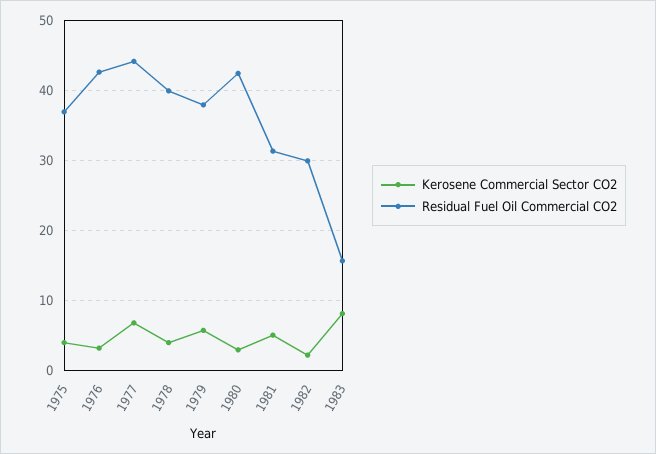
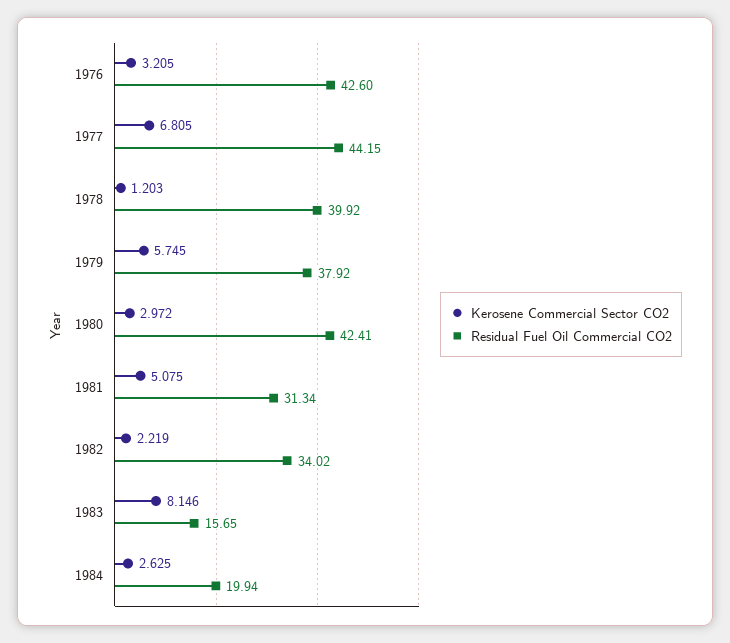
Kerosene Commercial Sector CO2, 1975: 4 -> none
Residual Fuel Oil Commercial CO2, 1975: 37 -> none
Kerosene Commercial Sector CO2, 1978: 4 -> 1.203
Residual Fuel Oil Commercial CO2, 1982: 30 -> 34.02
Kerosene Commercial Sector CO2, 1984: none -> 2.625
Residual Fuel Oil Commercial CO2, 1984: none -> 19.94

